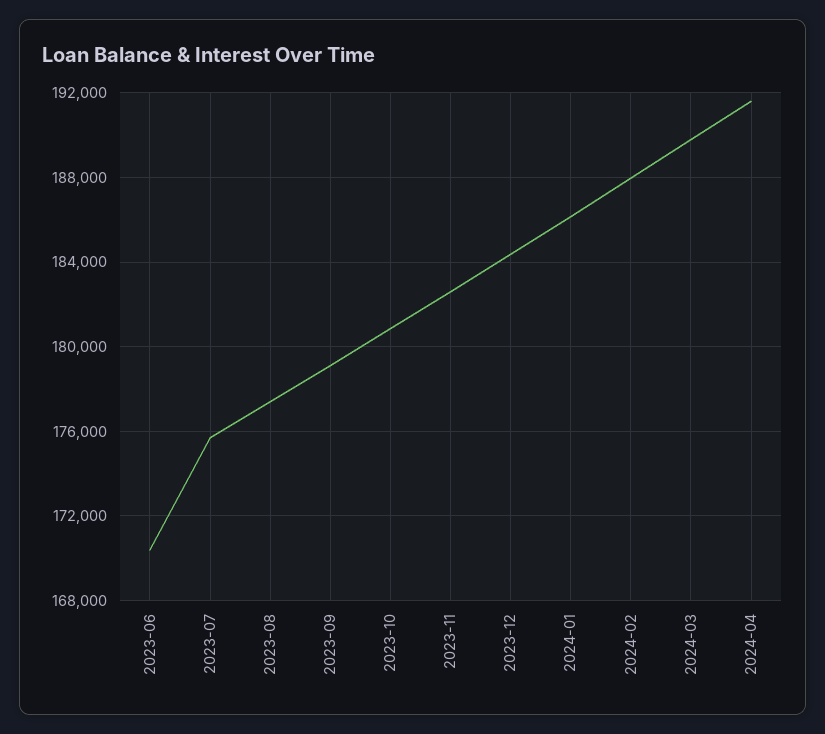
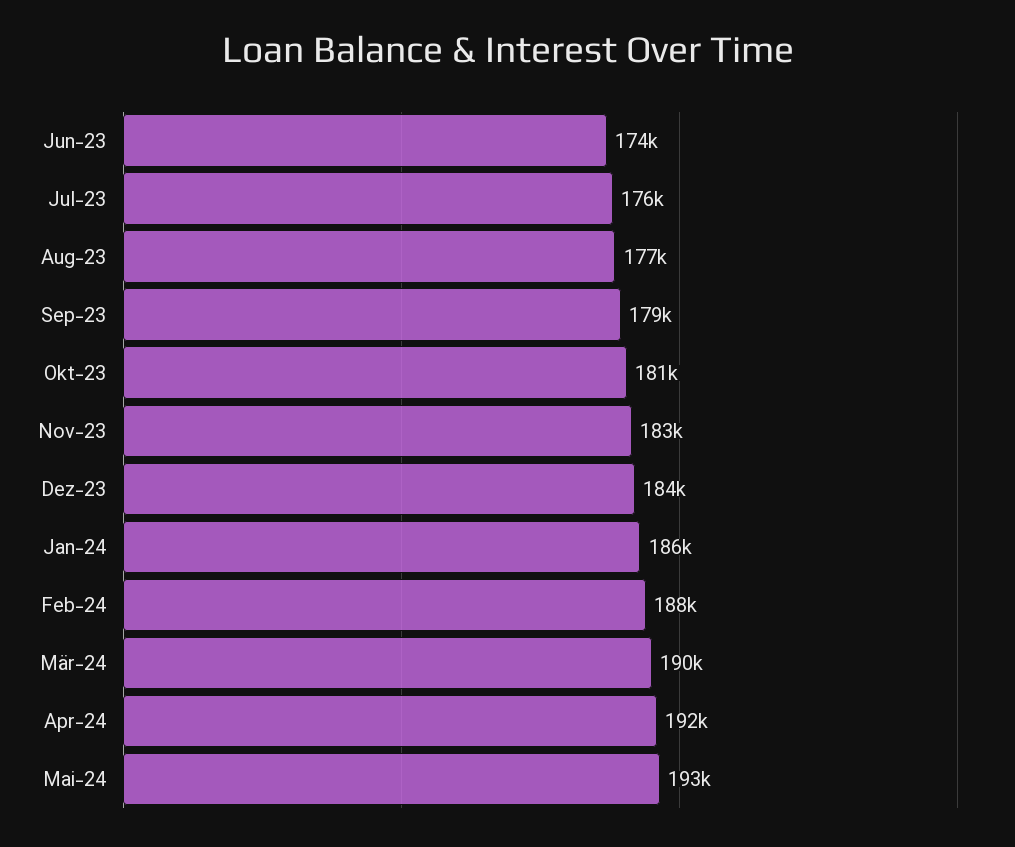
2023-06: 170500 -> 174000
Mai-24: none -> 193000

